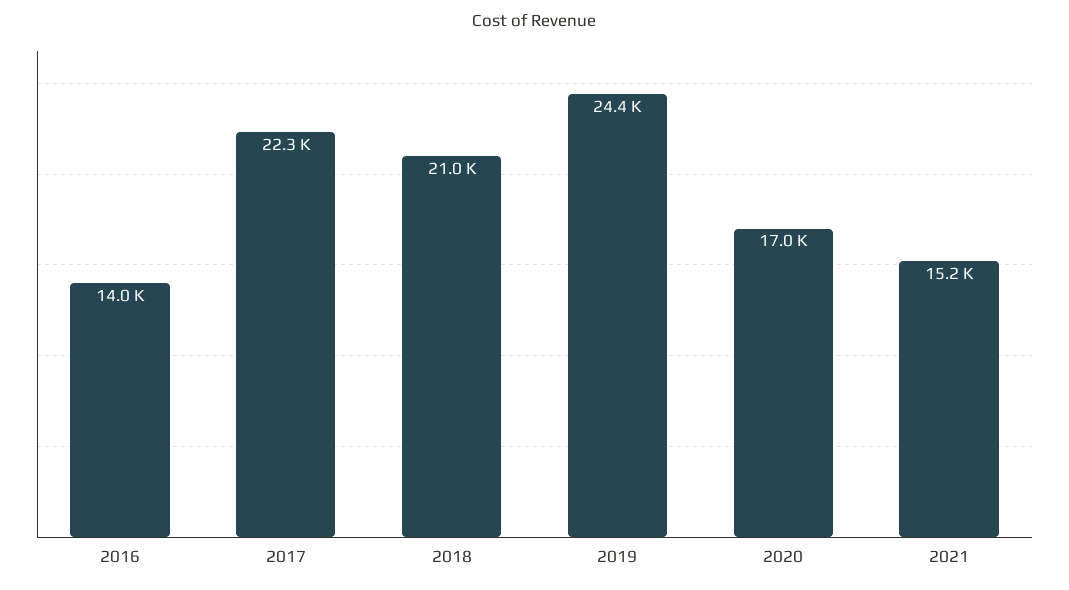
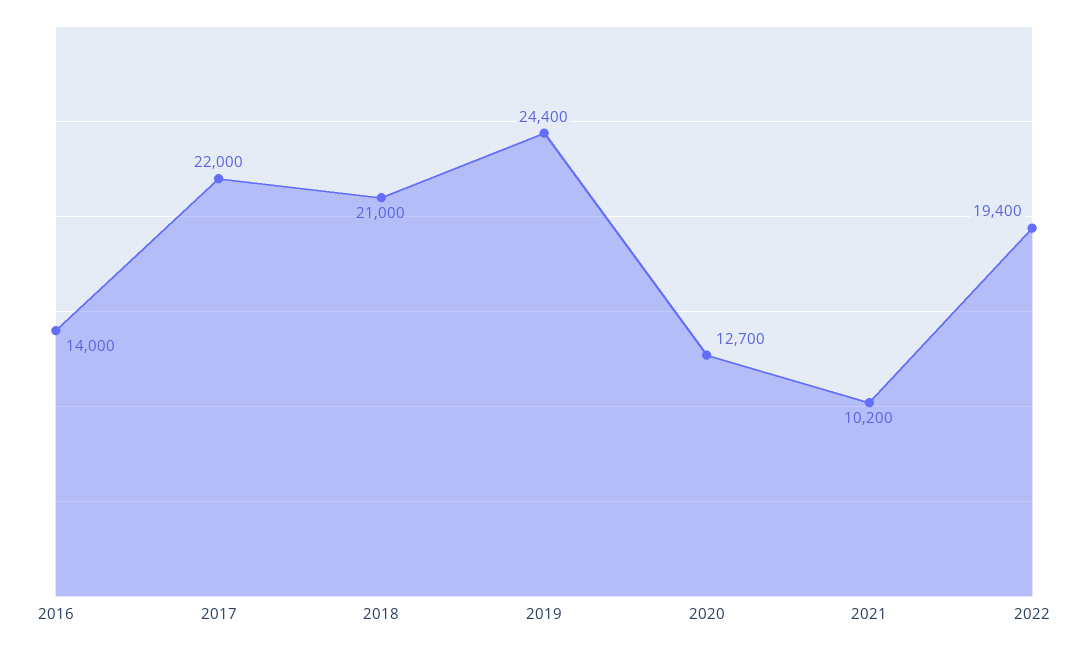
2017: 22300 -> 22000
2020: 17000 -> 12700
2021: 15200 -> 10200
2022: none -> 19400

